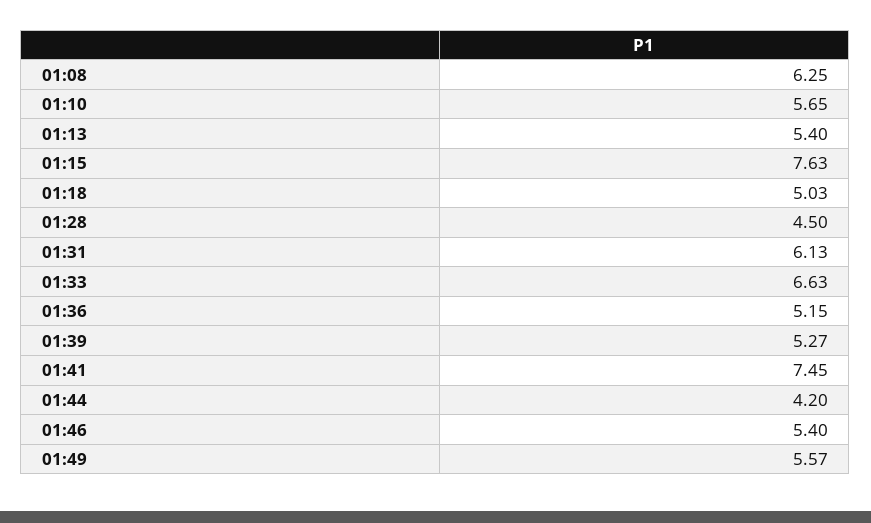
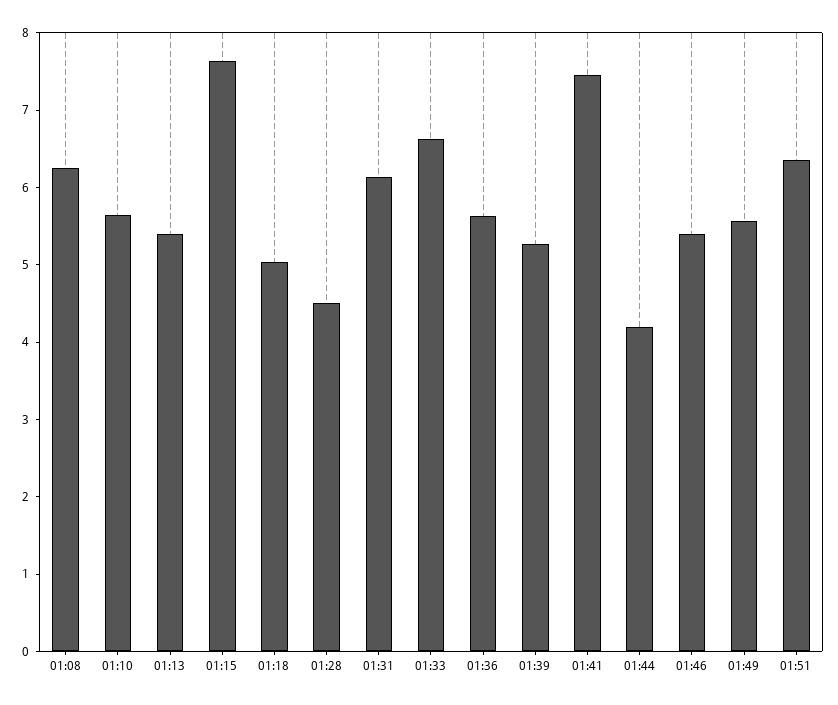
01:36: 5.15 -> 5.6
01:51: none -> 6.4

